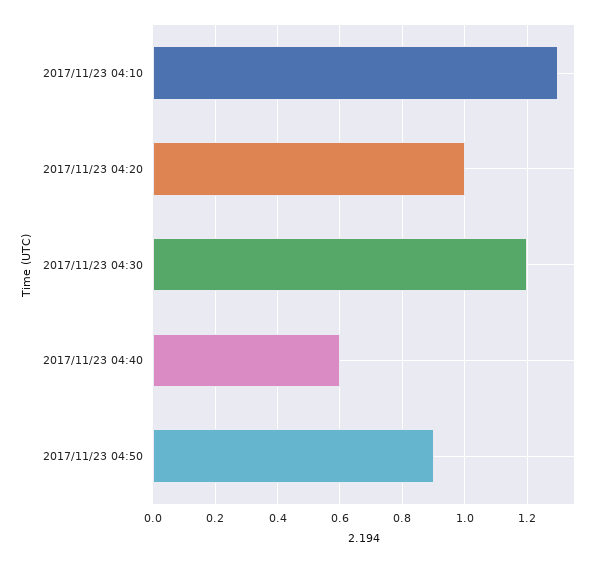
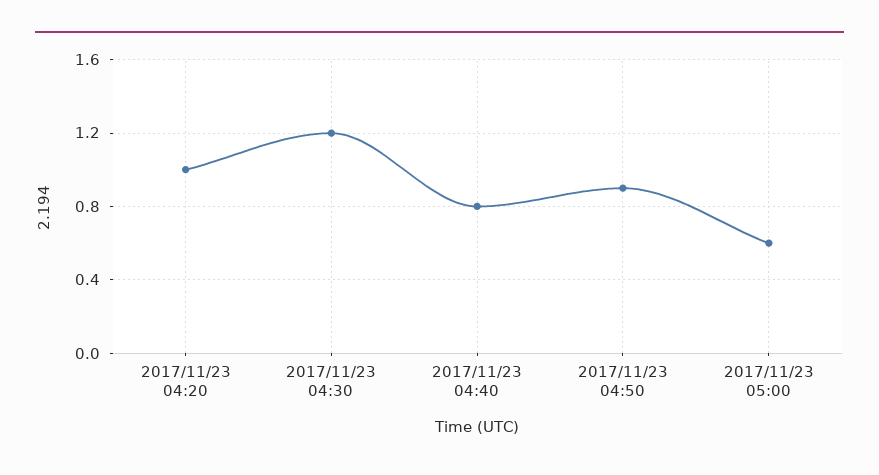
2017/11/23 04:10: 1.3 -> none
2017/11/23 04:40: 0.6 -> 0.8
2017/11/23 05:00: none -> 0.6

